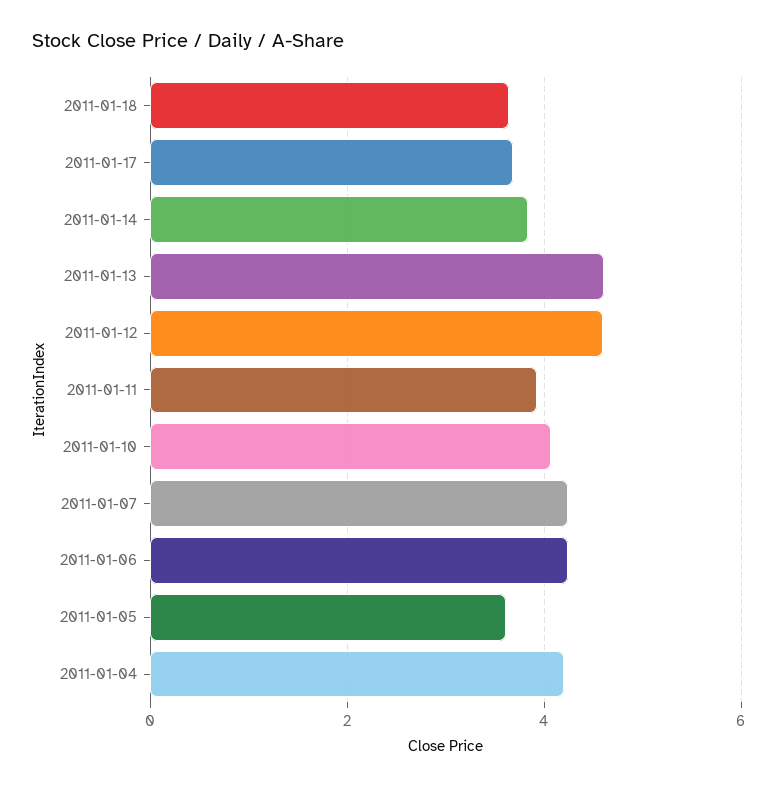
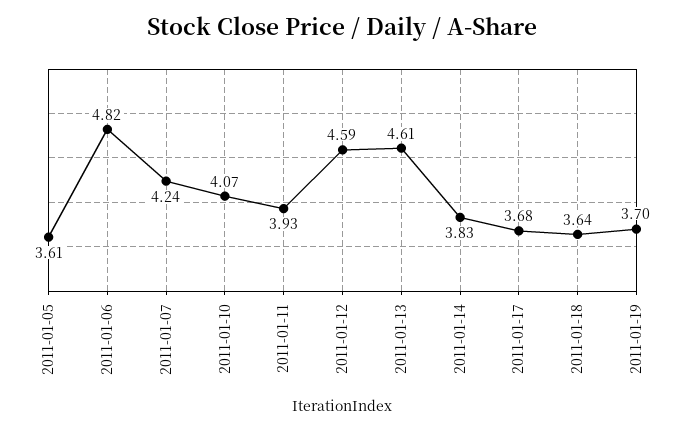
2011-01-06: 4.2 -> 4.82
2011-01-04: 4.2 -> none
2011-01-19: none -> 3.7

